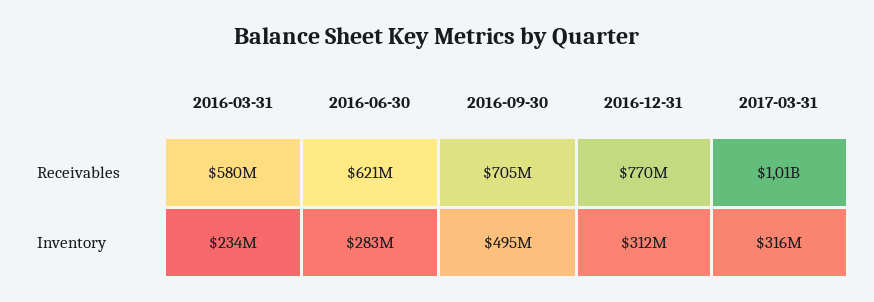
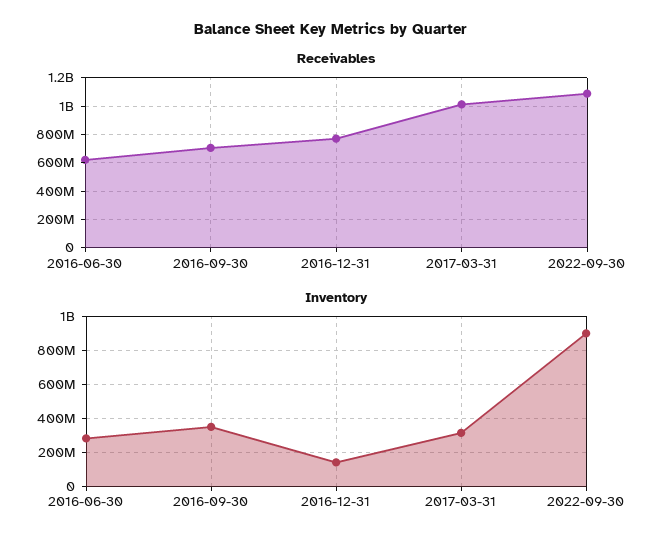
Receivables, 2016-03-31: 580000000 -> none
Inventory, 2016-03-31: 234000000 -> none
Inventory, 2016-09-30: 495000000 -> 350000000
Inventory, 2016-12-31: 312000000 -> 150000000
Receivables, 2022-09-30: none -> 1100000000
Inventory, 2022-09-30: none -> 900000000

